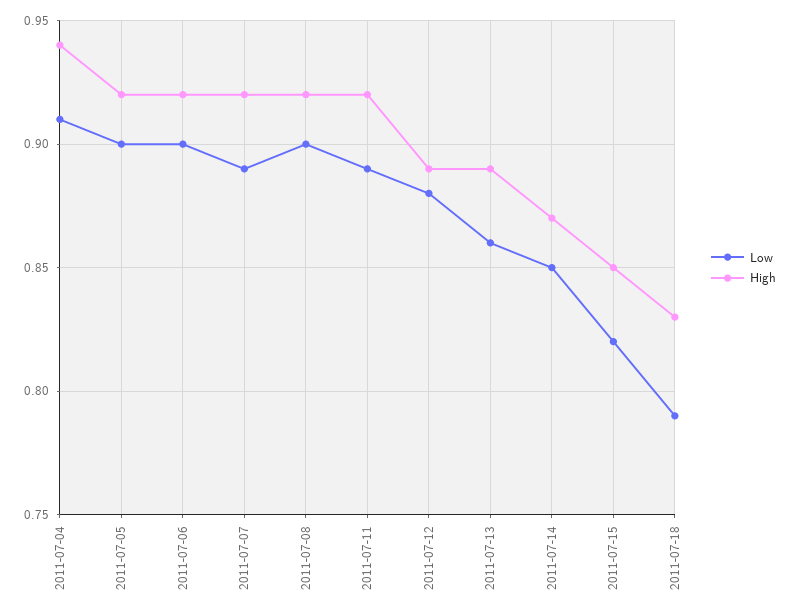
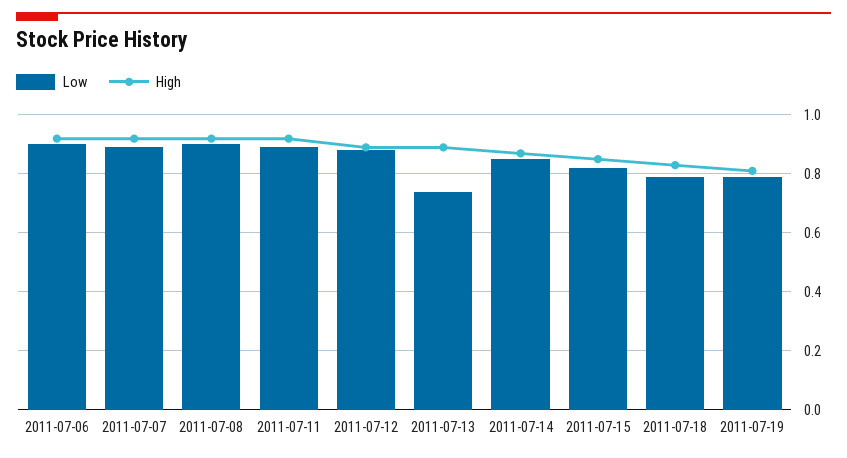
Low, 2011-07-04: 0.91 -> none
High, 2011-07-04: 0.94 -> none
Low, 2011-07-05: 0.9 -> none
High, 2011-07-05: 0.92 -> none
Low, 2011-07-13: 0.86 -> 0.75
Low, 2011-07-19: none -> 0.8
High, 2011-07-19: none -> 0.8

